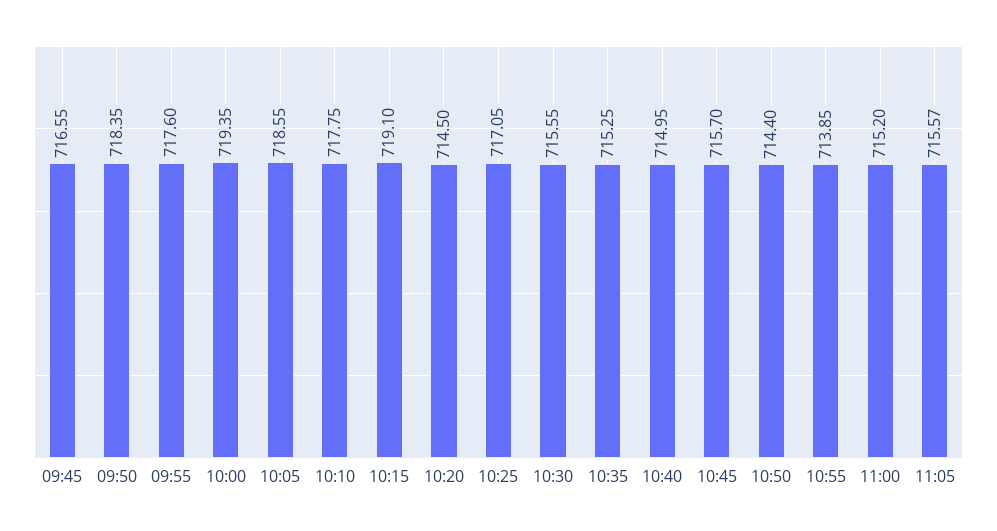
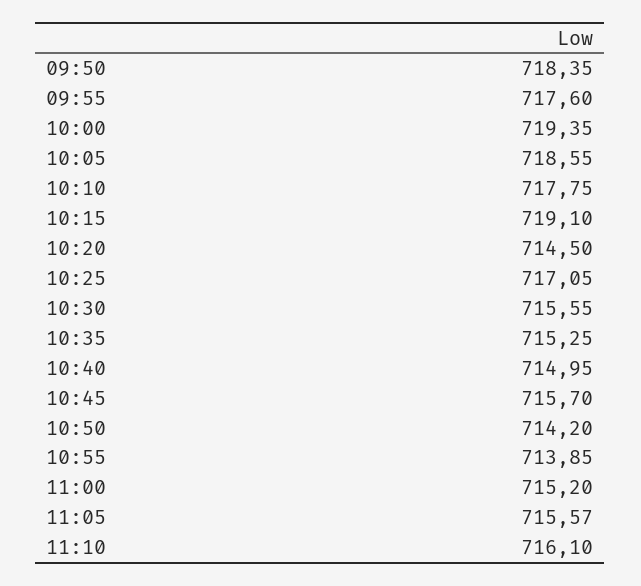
09:45: 716.55 -> none
10:50: 714.4 -> 714.2
11:10: none -> 716.1

